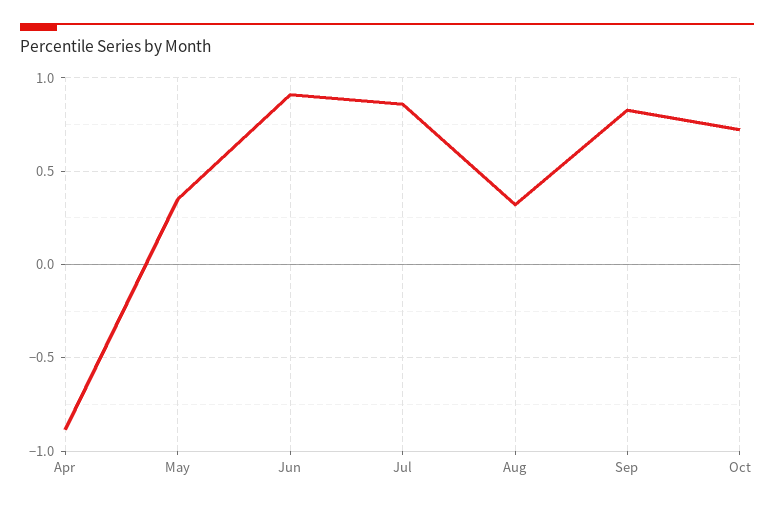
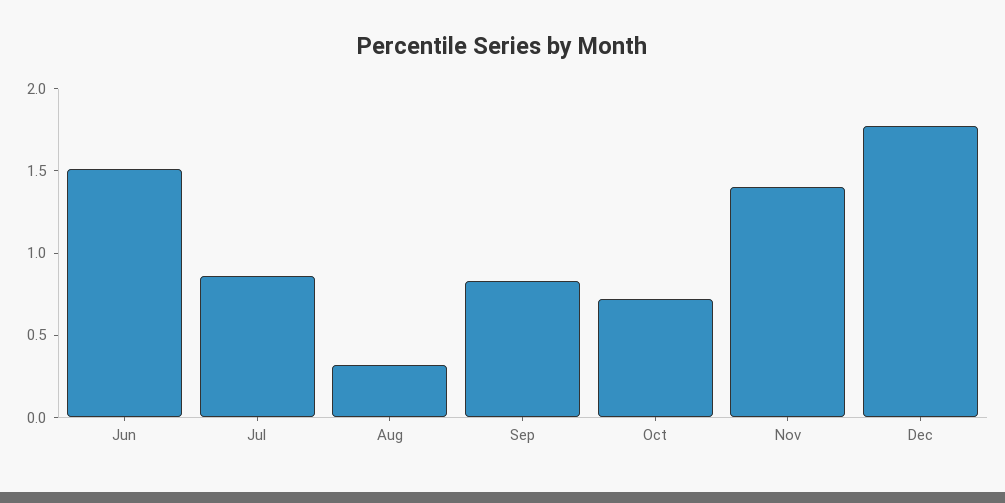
Apr: -0.9 -> none
May: 0.35 -> none
Jun: 0.9 -> 1.5
Nov: none -> 1.4
Dec: none -> 1.8

